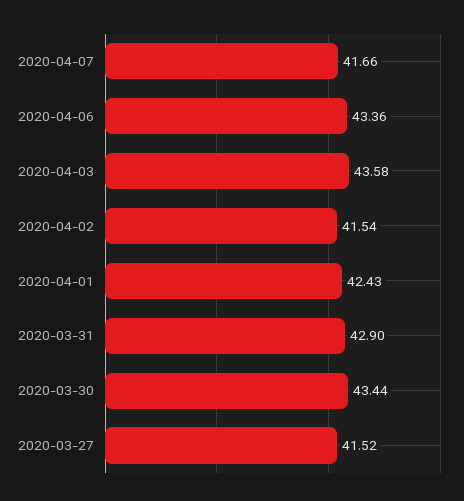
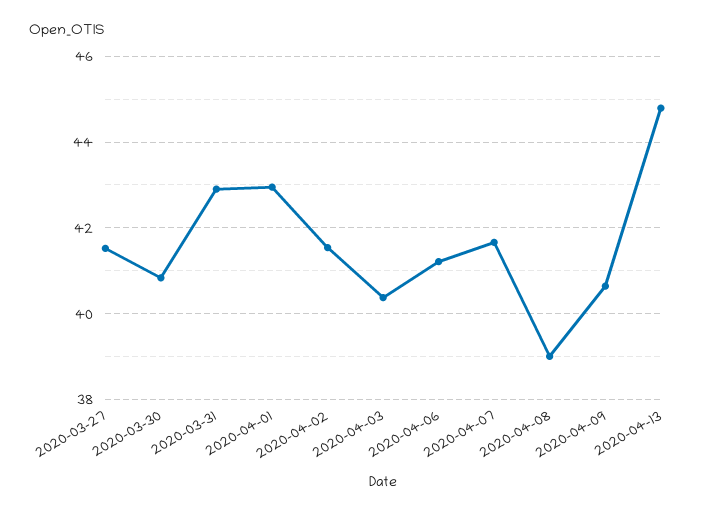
2020-04-06: 43.36 -> 41.2
2020-04-03: 43.58 -> 40.4
2020-04-01: 42.43 -> 43
2020-03-30: 43.44 -> 40.8
2020-04-08: none -> 39
2020-04-09: none -> 40.6
2020-04-13: none -> 44.8

